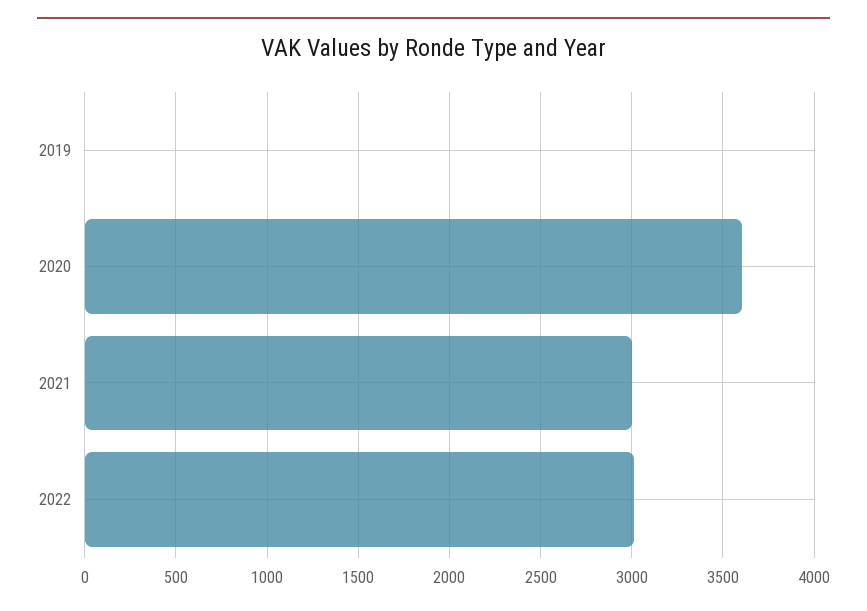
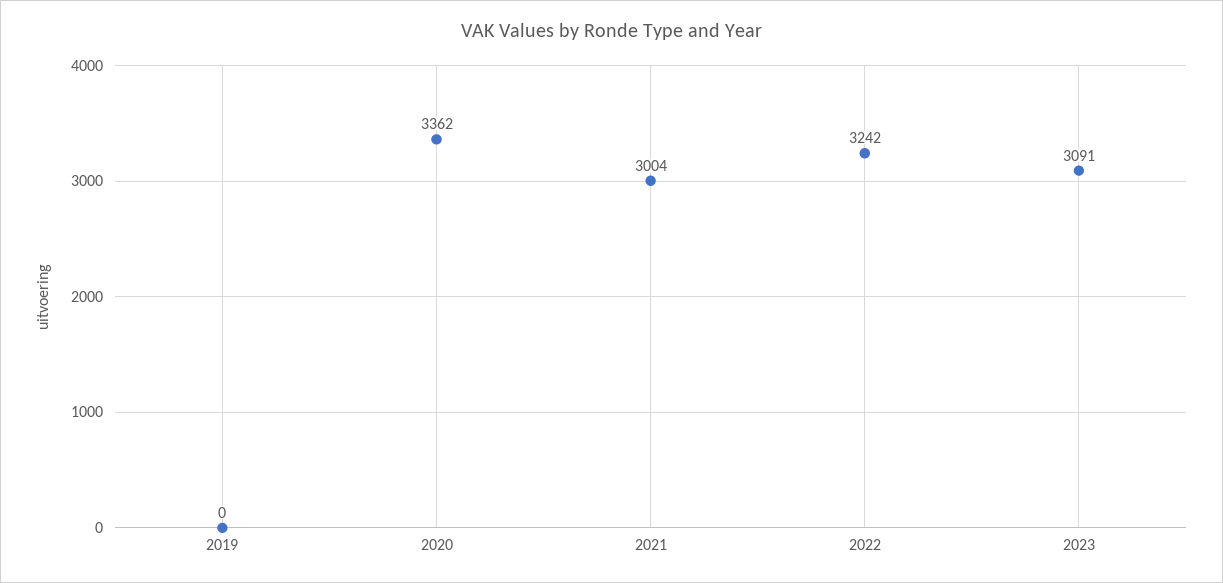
2020: 3600 -> 3362
2022: 3000 -> 3242
2023: none -> 3091

